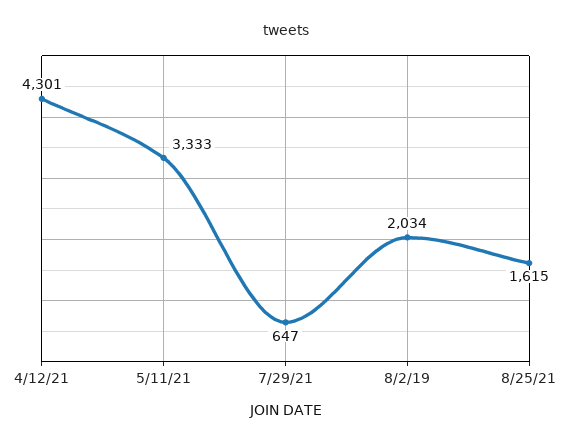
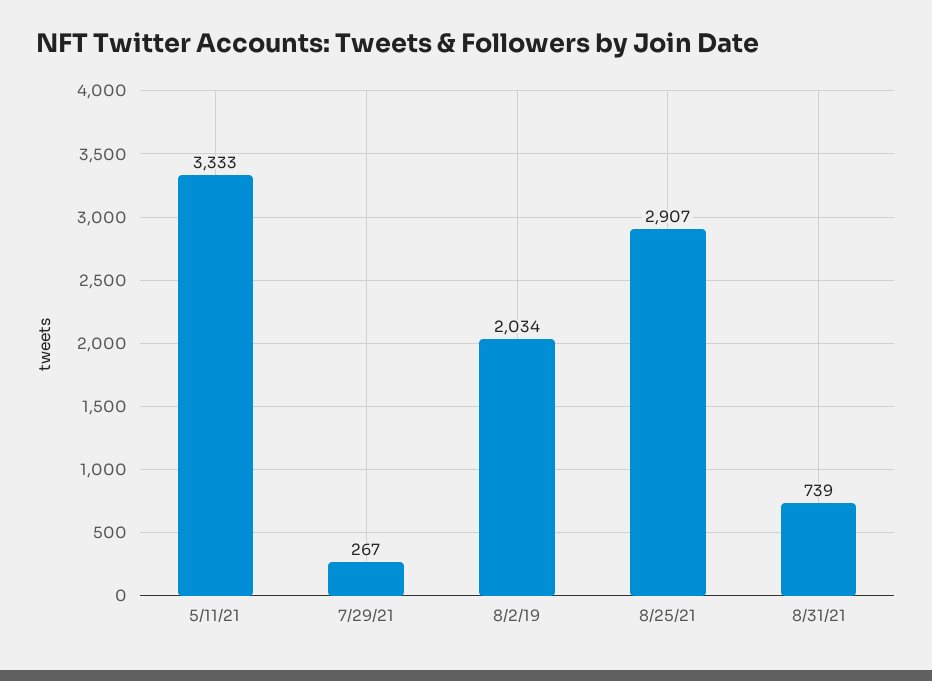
4/12/21: 4301 -> none
7/29/21: 647 -> 267
8/25/21: 1615 -> 2907
8/31/21: none -> 739

